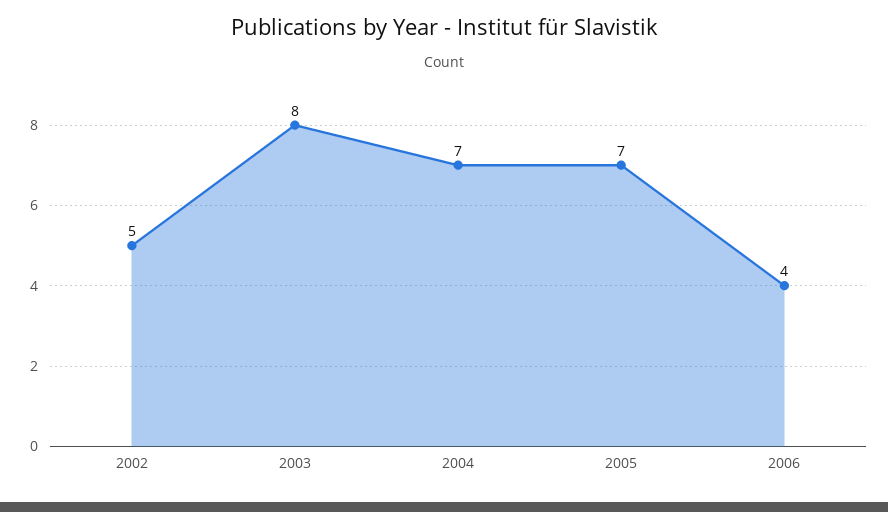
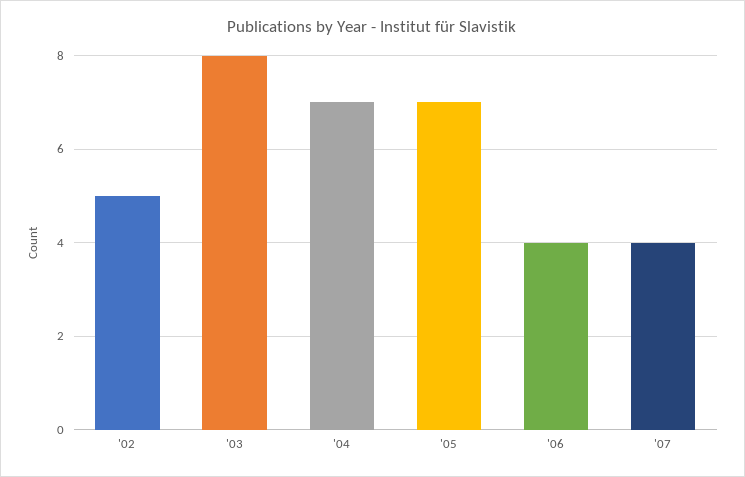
'07: none -> 4

